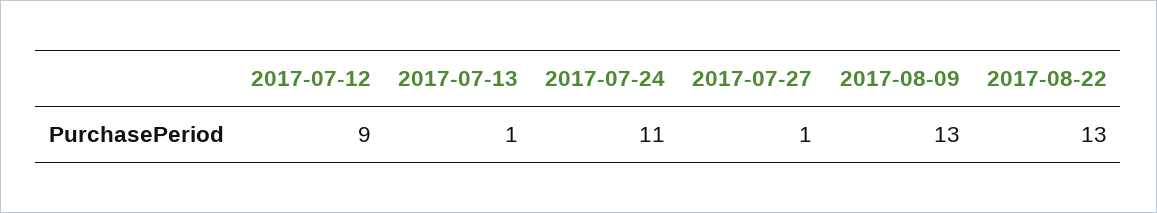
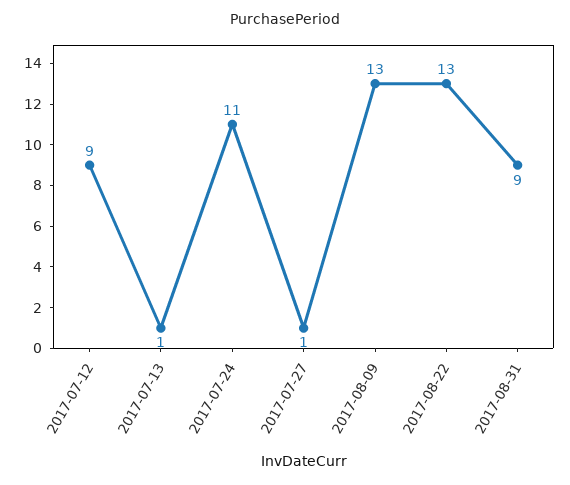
2017-08-31: none -> 9

